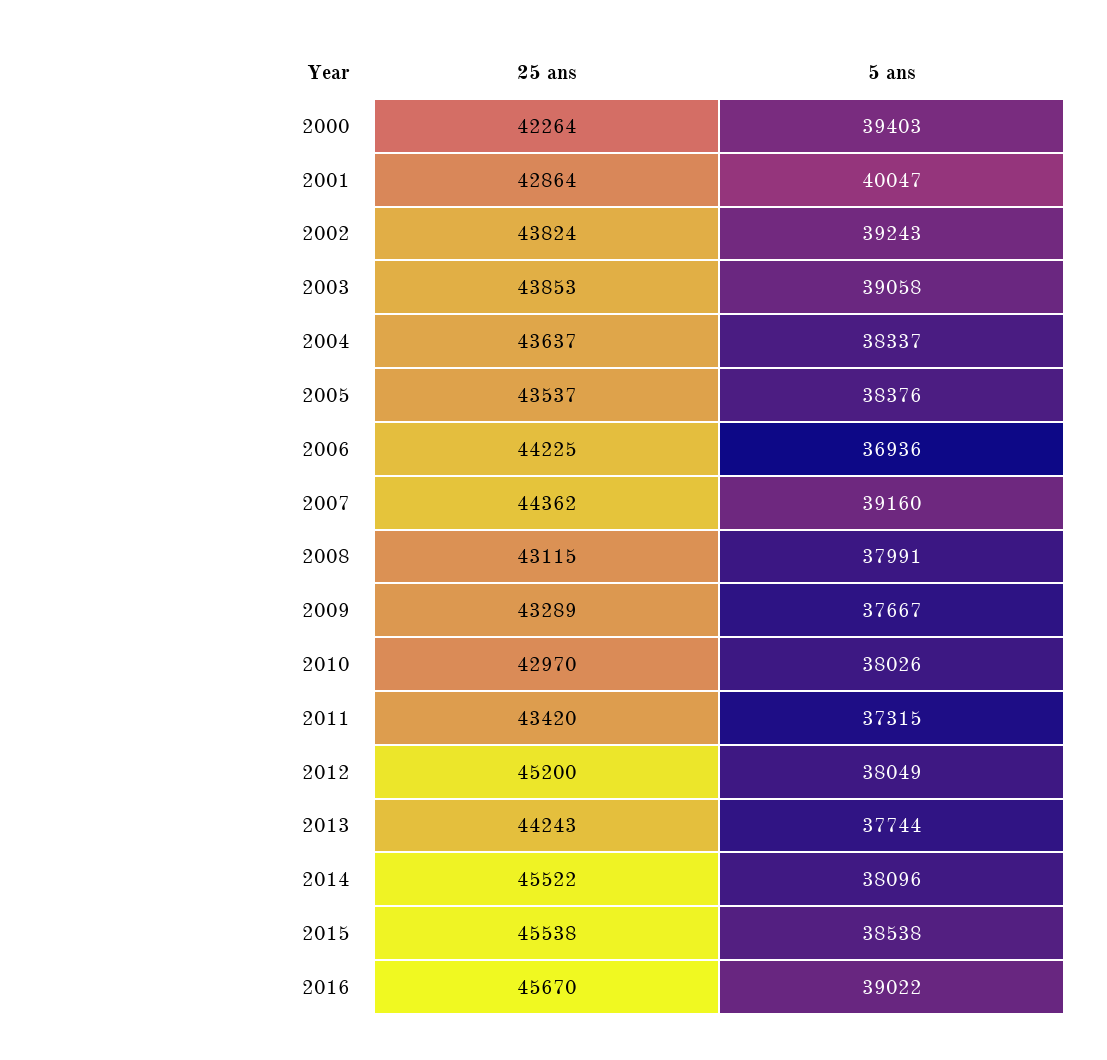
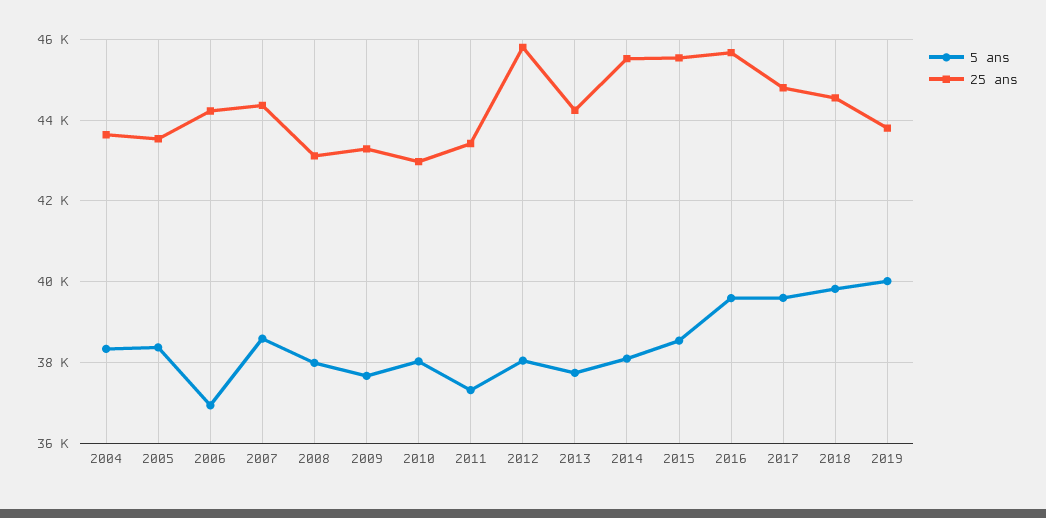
25 ans, 2000: 42264 -> none
5 ans, 2000: 39403 -> none
25 ans, 2001: 42864 -> none
5 ans, 2001: 40047 -> none
25 ans, 2002: 43824 -> none
5 ans, 2002: 39243 -> none
25 ans, 2003: 43853 -> none
5 ans, 2003: 39058 -> none
5 ans, 2007: 39160 -> 38600
25 ans, 2012: 45200 -> 45800
5 ans, 2016: 39022 -> 39600
5 ans, 2017: none -> 39600
25 ans, 2017: none -> 44800
5 ans, 2018: none -> 39800
25 ans, 2018: none -> 44600
5 ans, 2019: none -> 40000
25 ans, 2019: none -> 43800

